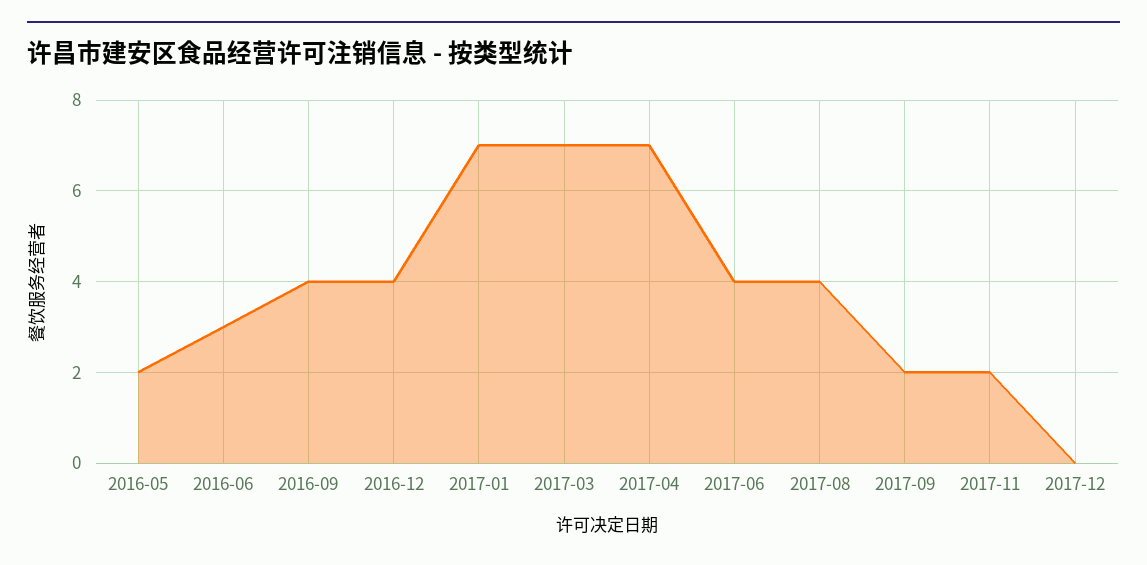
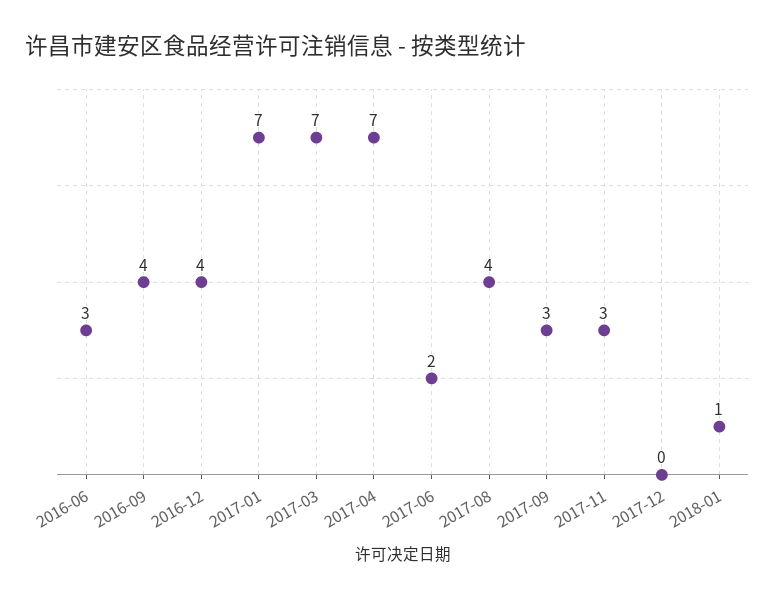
2016-05: 2 -> none
2017-06: 4 -> 2
2017-09: 2 -> 3
2017-11: 2 -> 3
2018-01: none -> 1

